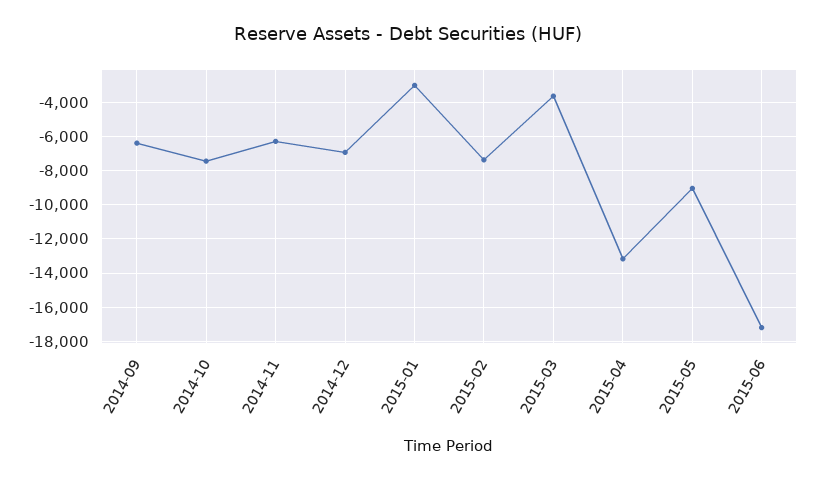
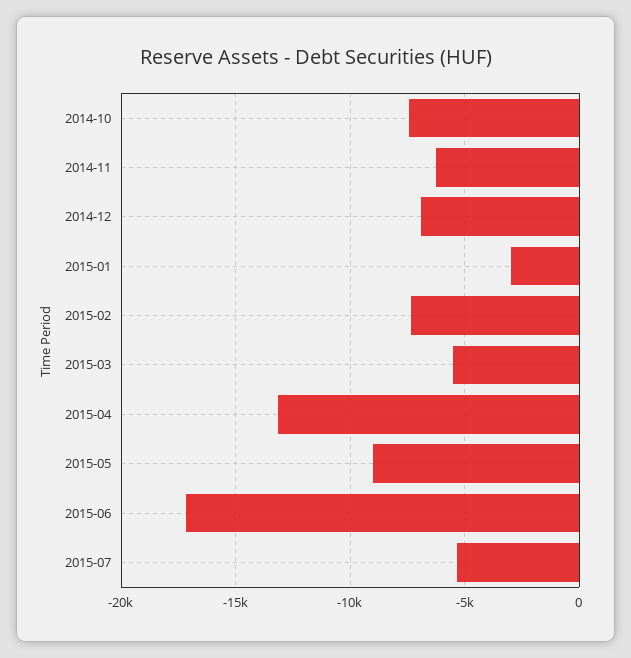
2014-09: -6500 -> none
2015-03: -3500 -> -5500
2015-07: none -> -5500

